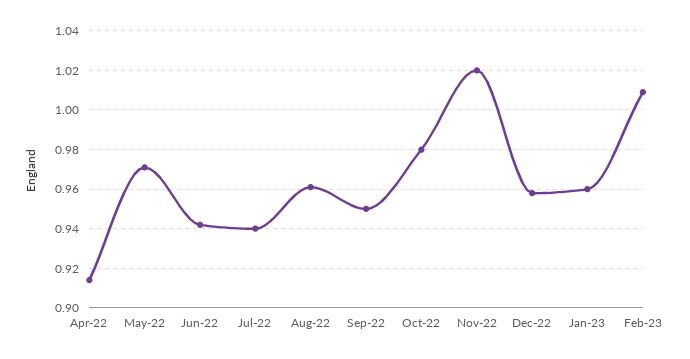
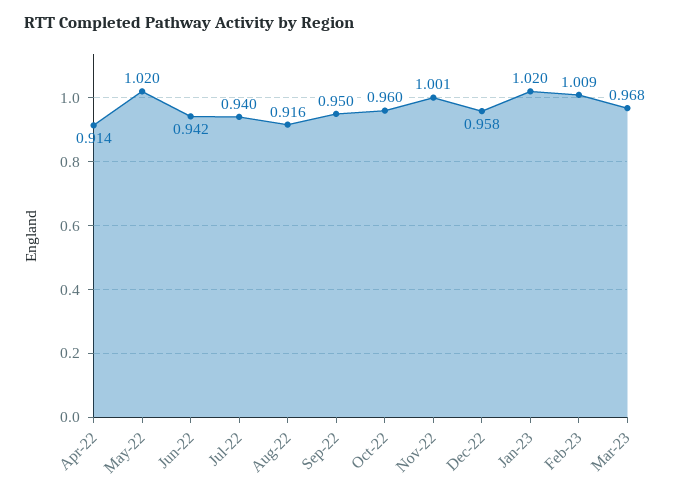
May-22: 0.97 -> 1.02
Aug-22: 0.96 -> 0.916
Oct-22: 0.98 -> 0.96
Nov-22: 1.02 -> 1.001
Jan-23: 0.96 -> 1.02
Mar-23: none -> 0.968

